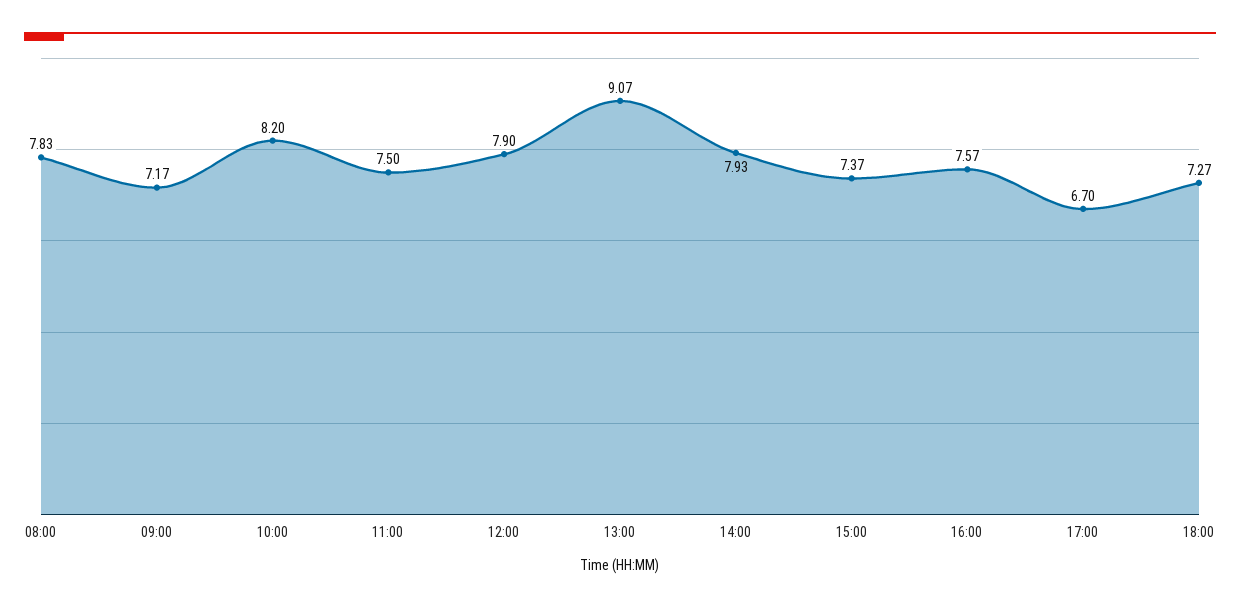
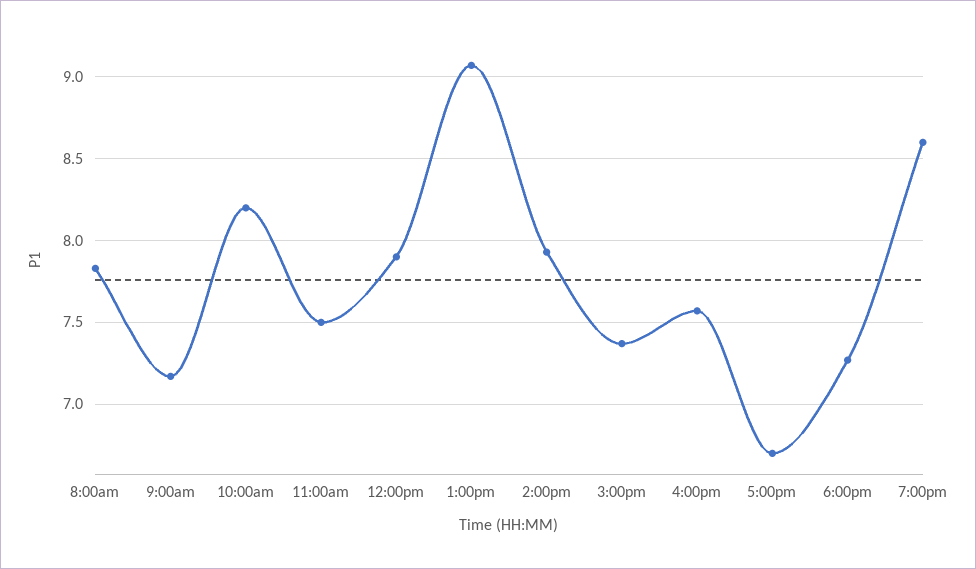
7:00pm: none -> 8.6

